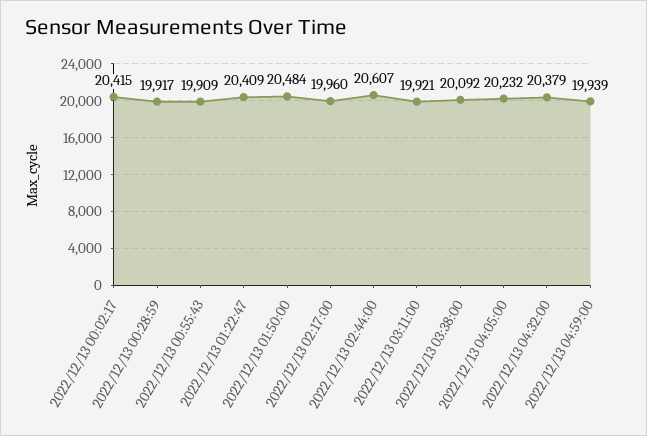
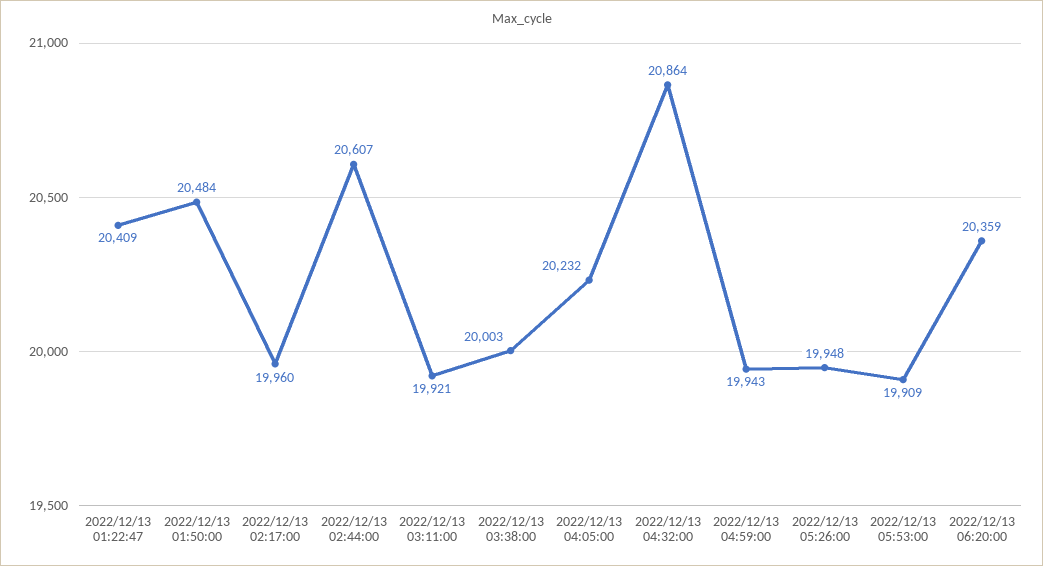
2022/12/13 00:02:17: 20415 -> none
2022/12/13 00:28:59: 19917 -> none
2022/12/13 00:55:43: 19909 -> none
2022/12/13 03:38:00: 20092 -> 20003
2022/12/13 04:32:00: 20379 -> 20864
2022/12/13 04:59:00: 19939 -> 19943
2022/12/13 05:26:00: none -> 19948
2022/12/13 05:53:00: none -> 19909
2022/12/13 06:20:00: none -> 20359

